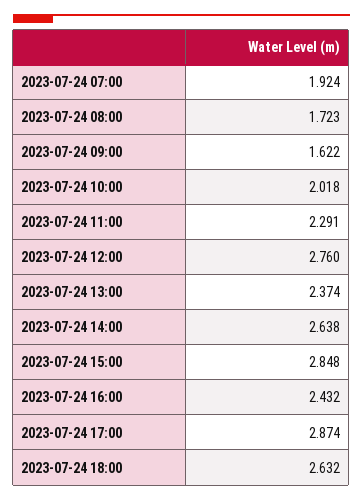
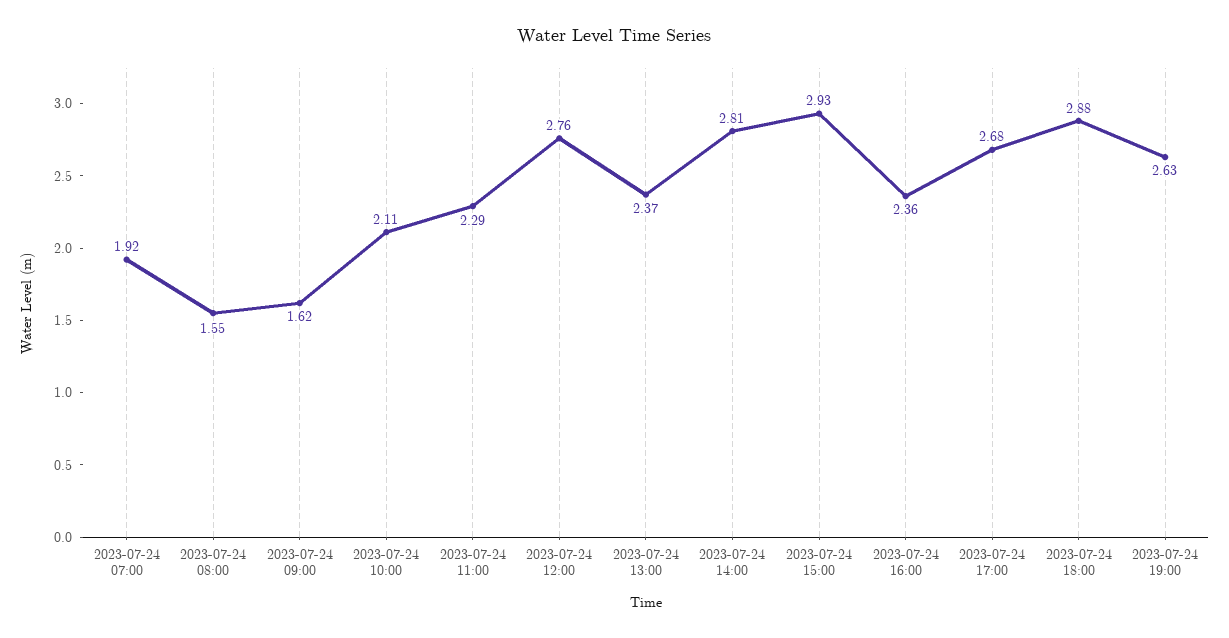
2023-07-24 08:00: 1.723 -> 1.55
2023-07-24 10:00: 2.018 -> 2.11
2023-07-24 14:00: 2.638 -> 2.81
2023-07-24 15:00: 2.848 -> 2.93
2023-07-24 16:00: 2.432 -> 2.36
2023-07-24 17:00: 2.874 -> 2.68
2023-07-24 18:00: 2.632 -> 2.88
2023-07-24 19:00: none -> 2.63

